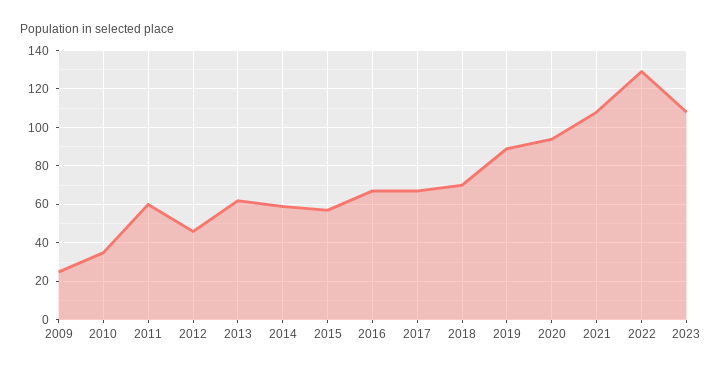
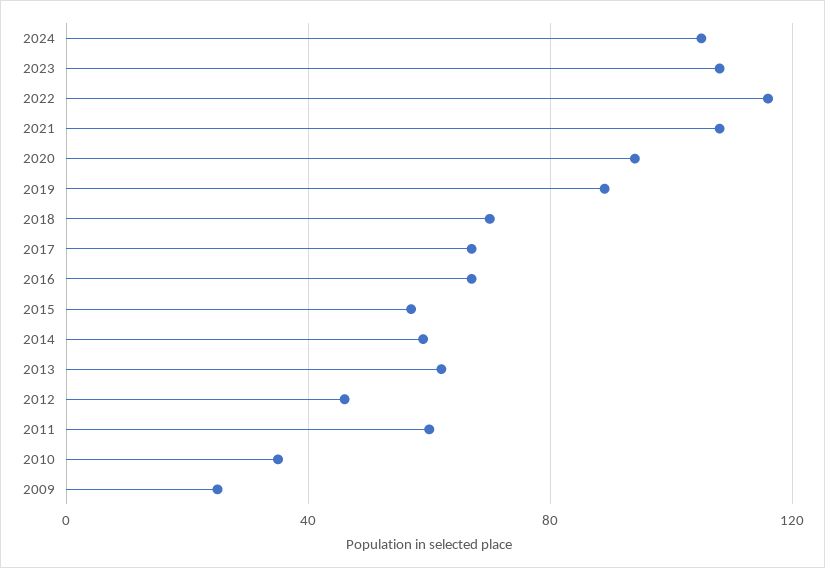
2022: 130 -> 115
2024: none -> 105

